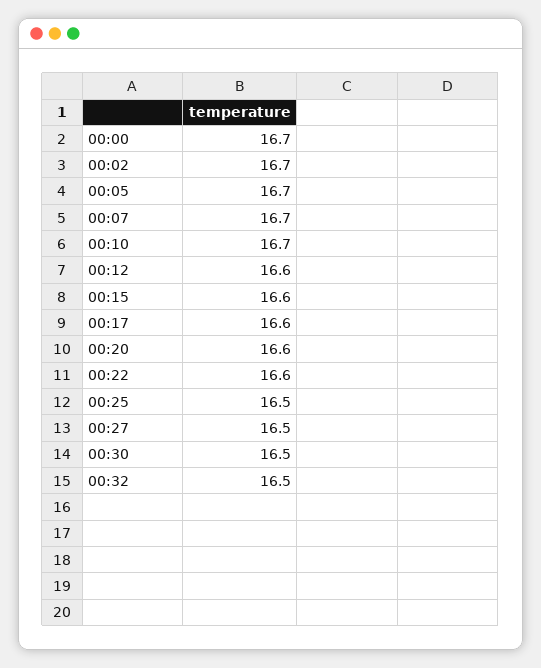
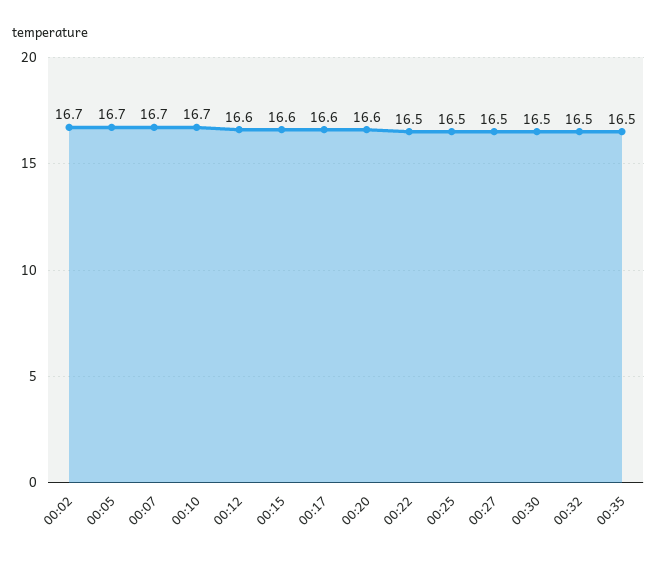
00:00: 16.7 -> none
00:22: 16.6 -> 16.5
00:35: none -> 16.5

